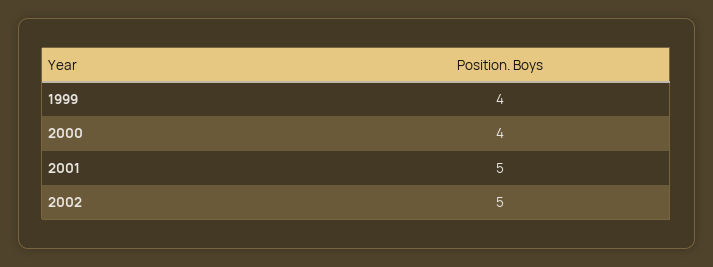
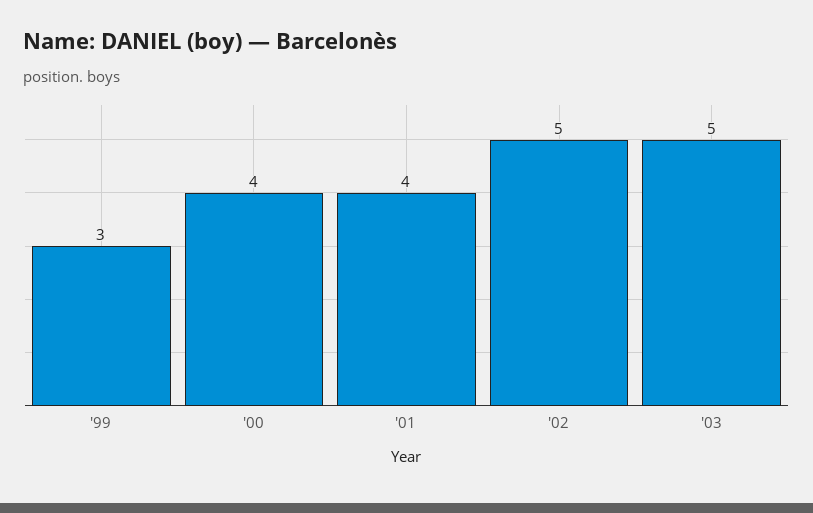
1999: 4 -> 3
2001: 5 -> 4
'03: none -> 5

